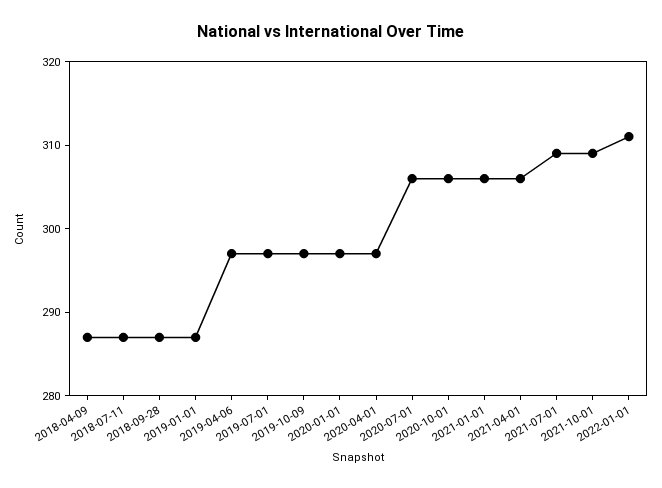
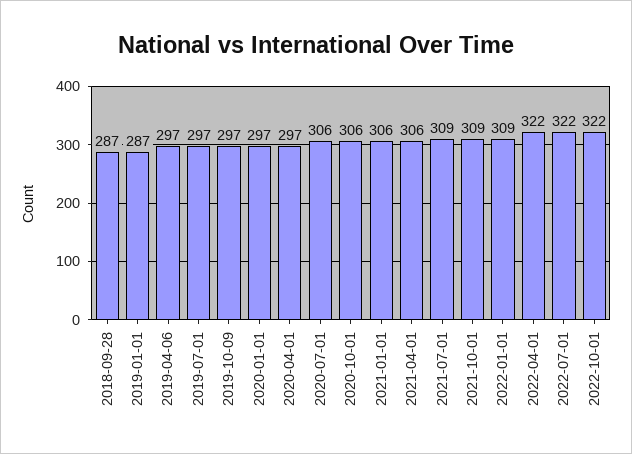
2018-04-09: 287 -> none
2018-07-11: 287 -> none
2022-01-01: 311 -> 309
2022-04-01: none -> 322
2022-07-01: none -> 322
2022-10-01: none -> 322

